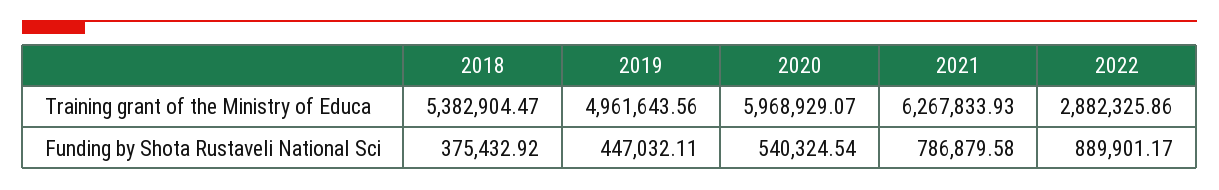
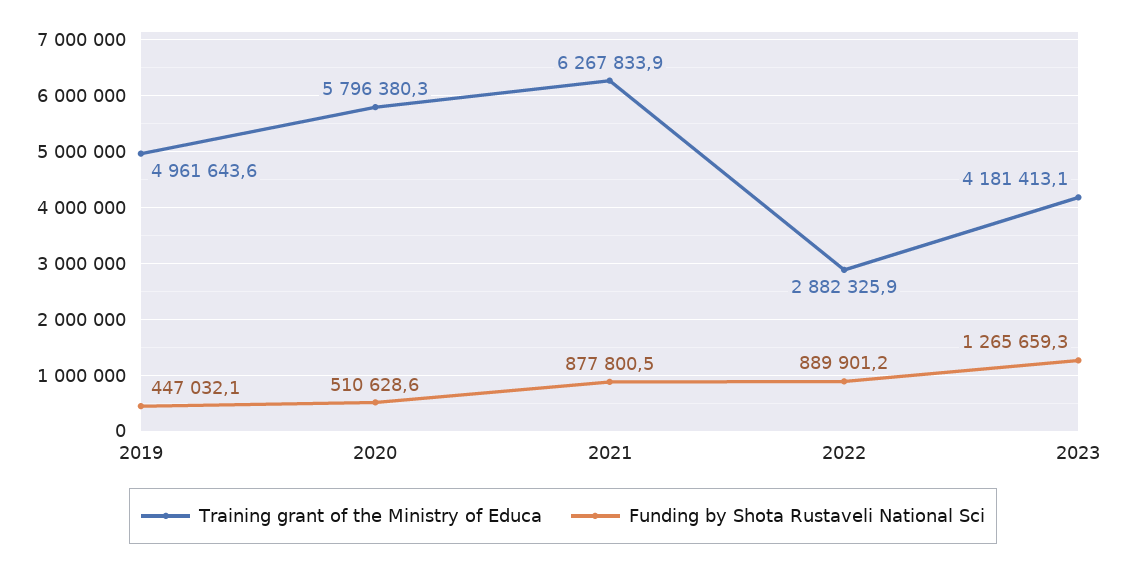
Training grant of the Ministry of Educa, 2018: 5382904.47 -> none
Training grant of the Ministry of Educa, 2020: 5968929.07 -> 5796380.3
Funding by Shota Rustaveli National Sci, 2018: 375432.92 -> none
Funding by Shota Rustaveli National Sci, 2020: 540324.54 -> 510628.6
Funding by Shota Rustaveli National Sci, 2021: 786879.58 -> 877800.5
Training grant of the Ministry of Educa, 2023: none -> 4181413.1
Funding by Shota Rustaveli National Sci, 2023: none -> 1265659.3

